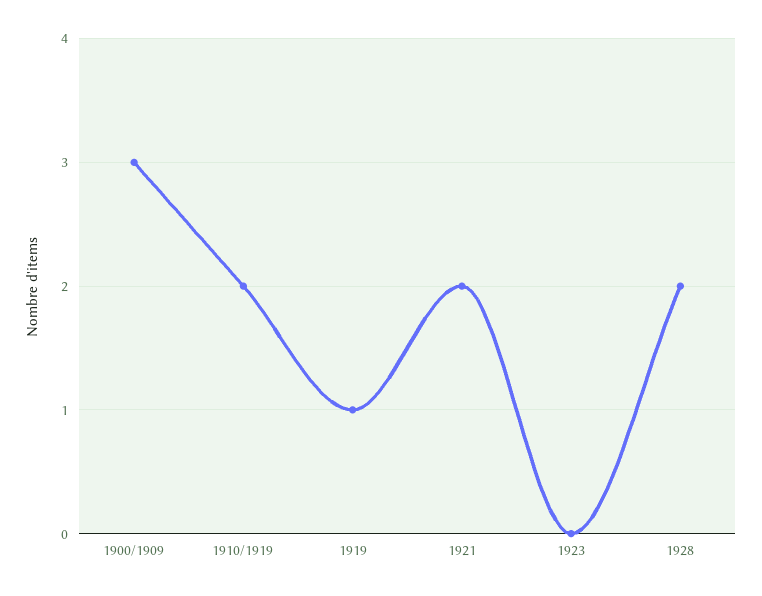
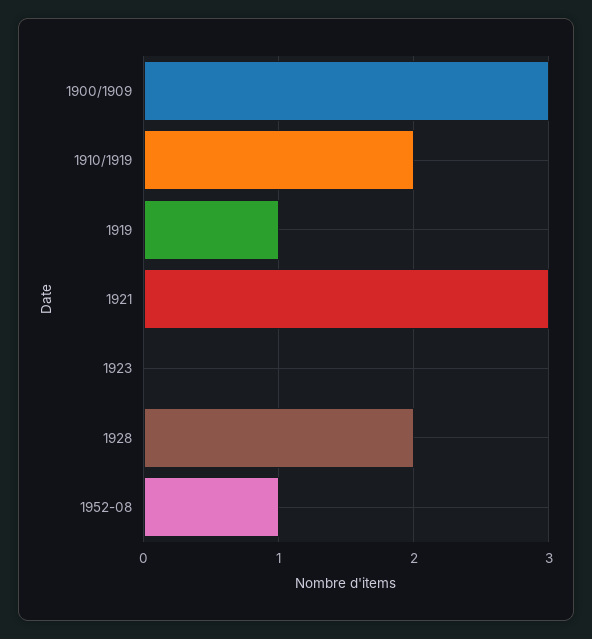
1921: 2 -> 3
1952-08: none -> 1

